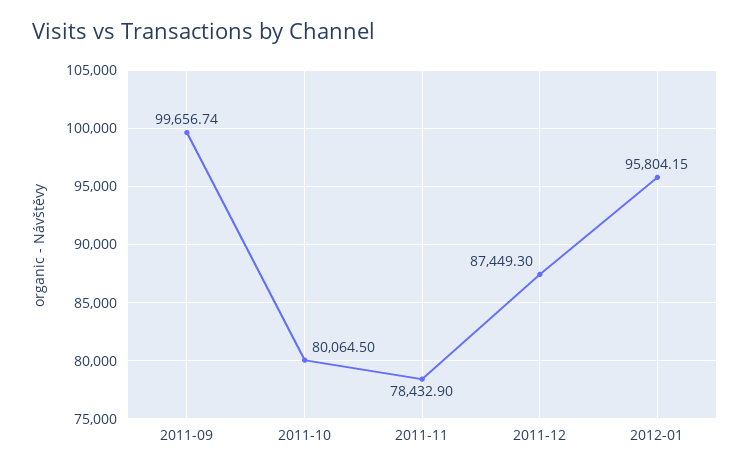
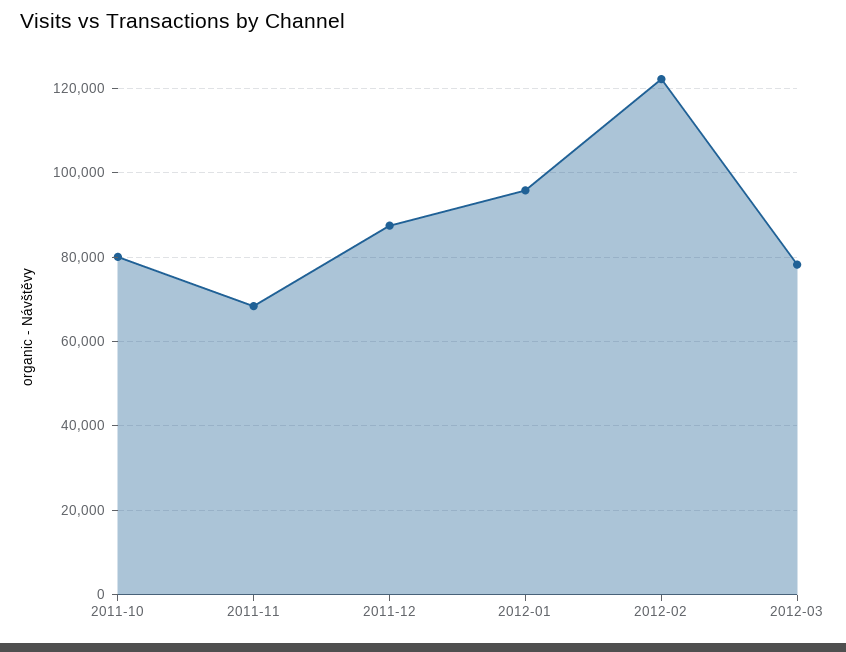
2011-09: 99656.74 -> none
2011-11: 78432.9 -> 68000
2012-02: none -> 122000
2012-03: none -> 78000

